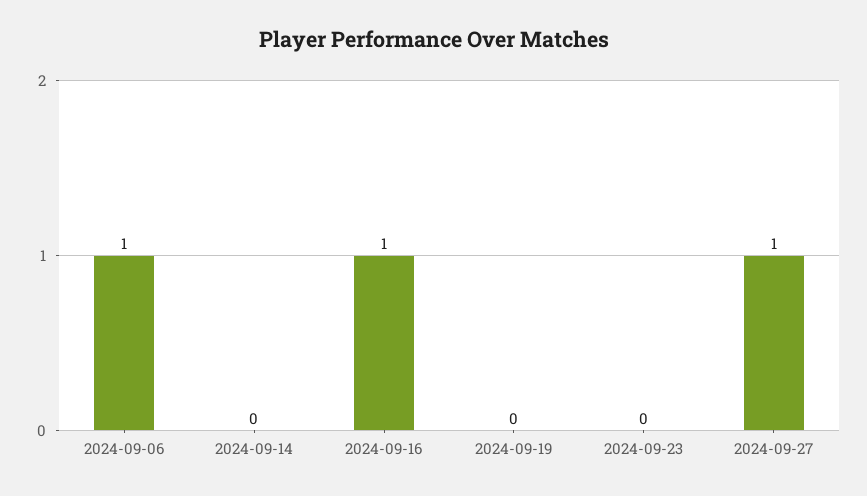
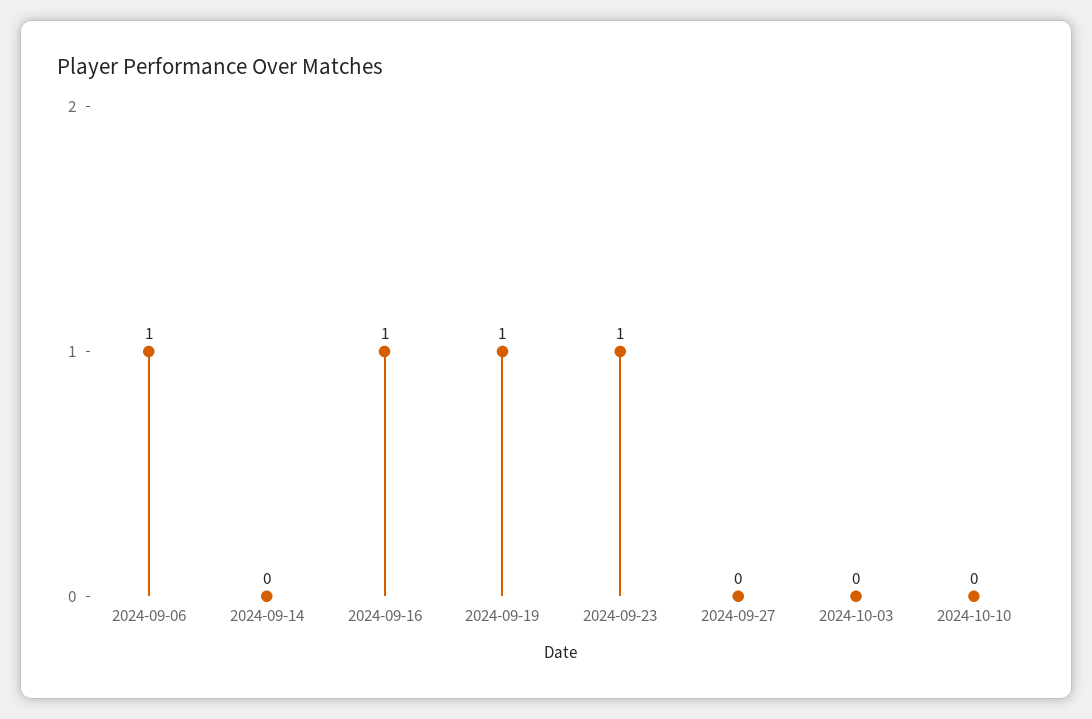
2024-09-19: 0 -> 1
2024-09-23: 0 -> 1
2024-09-27: 1 -> 0
2024-10-03: none -> 0
2024-10-10: none -> 0

